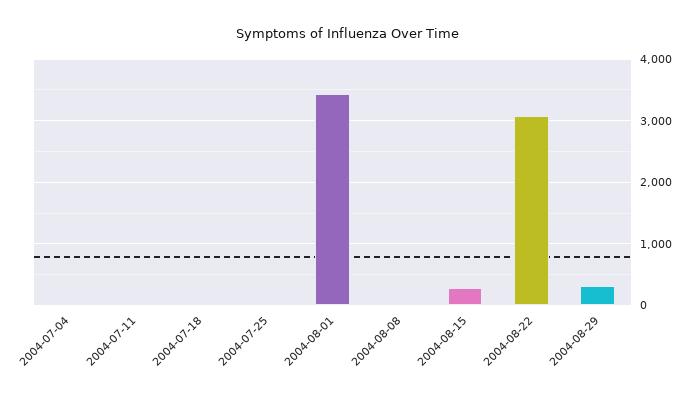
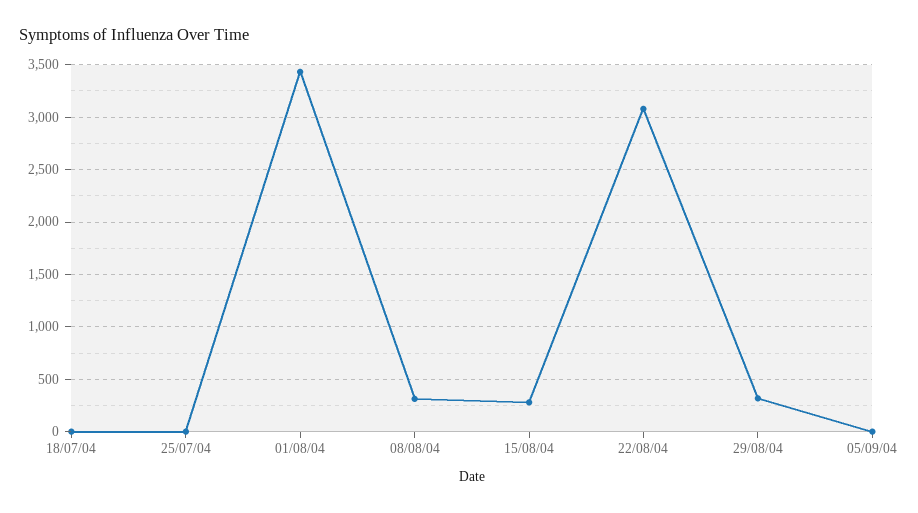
2004-07-04: 0 -> none
2004-07-11: 0 -> none
2004-08-08: 0 -> 300
05/09/04: none -> 0

